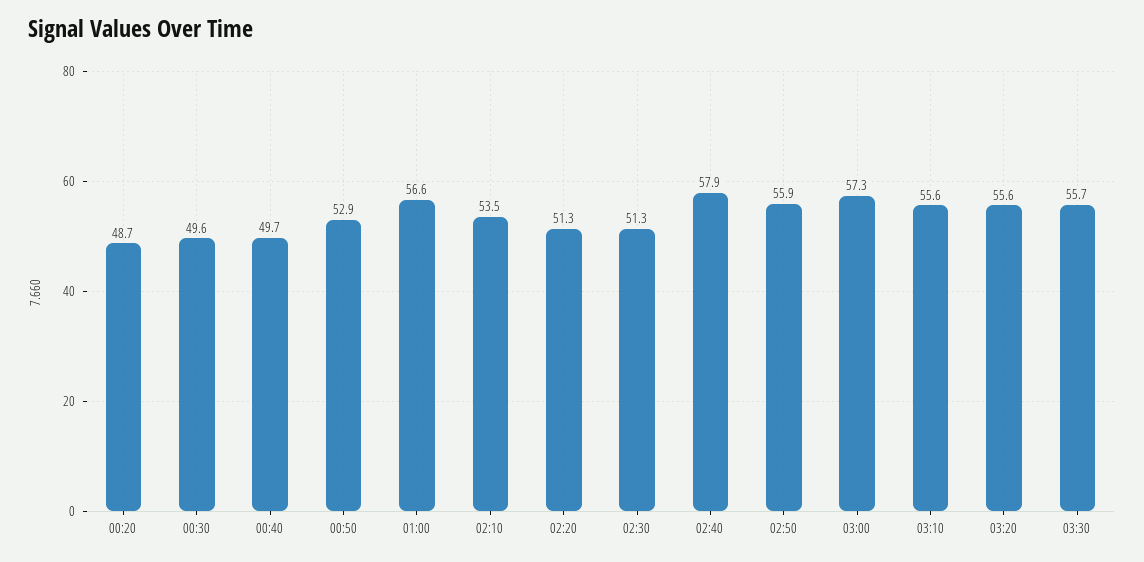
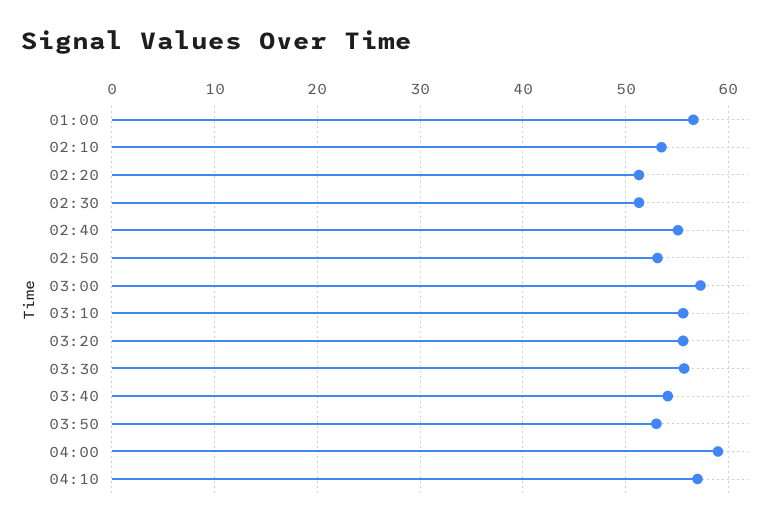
00:20: 48.7 -> none
00:30: 49.6 -> none
00:40: 49.7 -> none
00:50: 52.9 -> none
02:40: 57.9 -> 55
02:50: 55.9 -> 53
03:40: none -> 54
03:50: none -> 53
04:00: none -> 59
04:10: none -> 57

